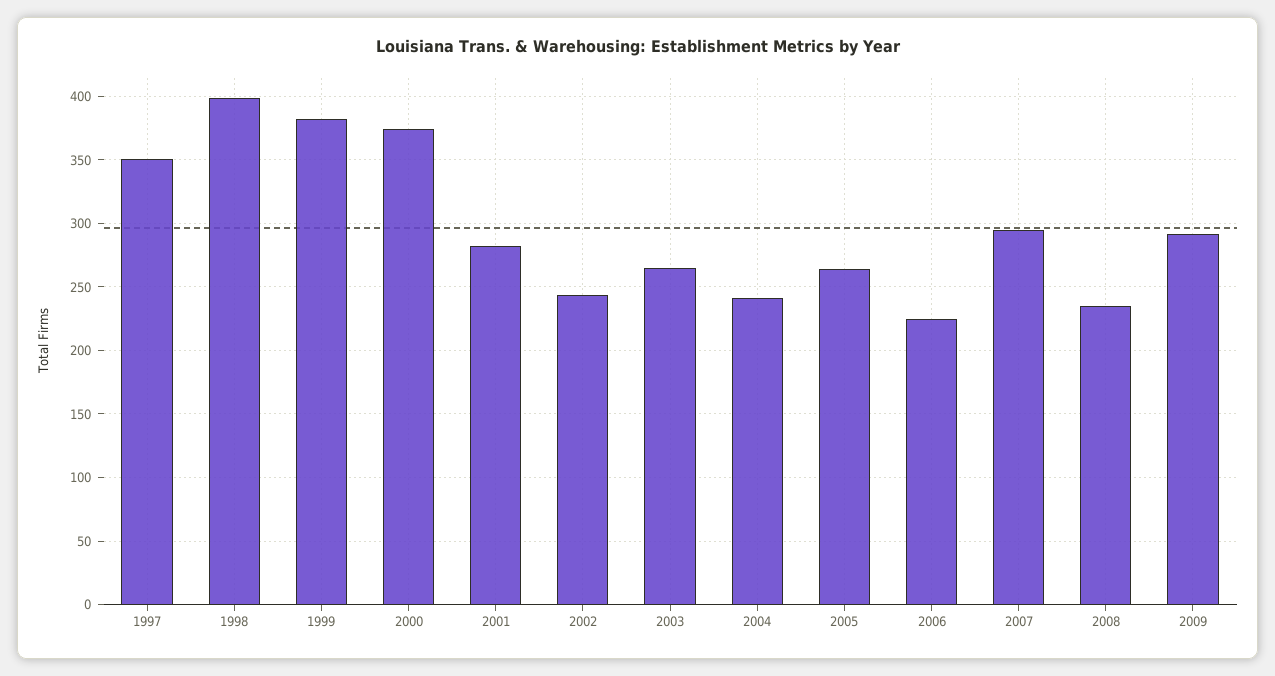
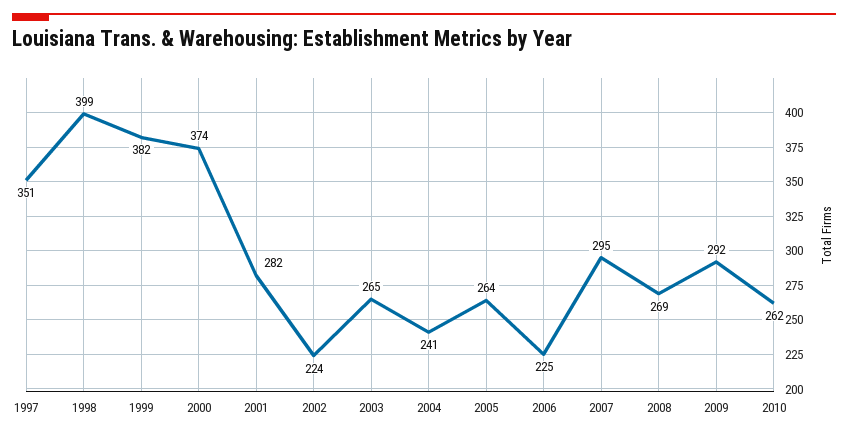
2002: 245 -> 224
2008: 235 -> 269
2010: none -> 262

